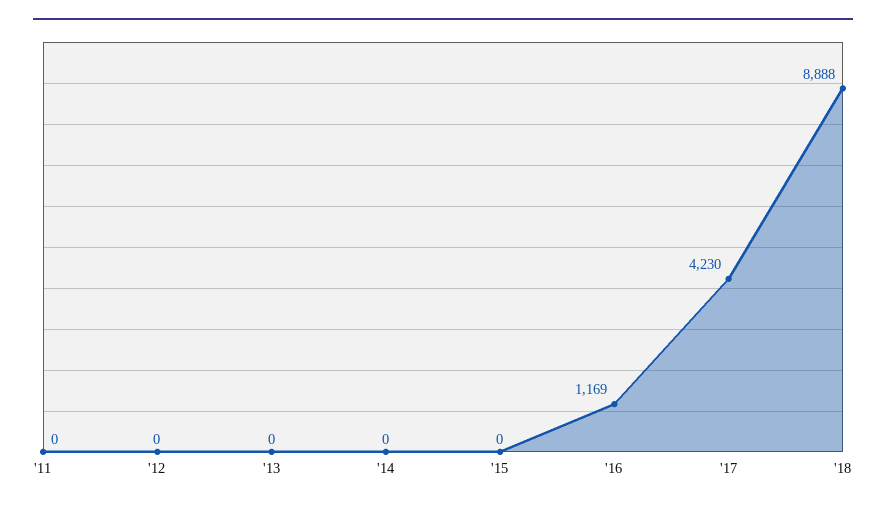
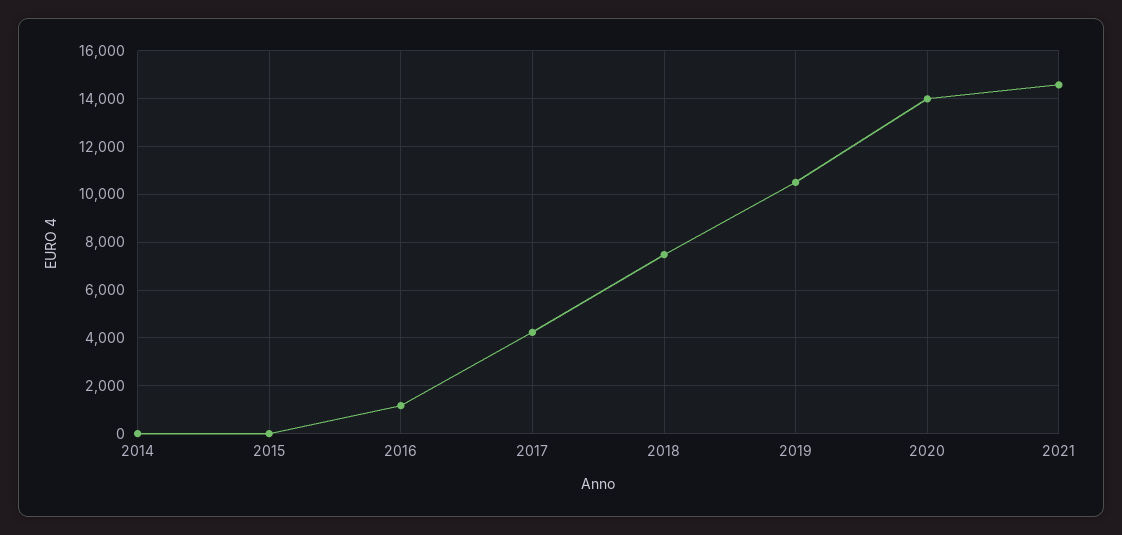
'11: 0 -> none
'12: 0 -> none
'13: 0 -> none
'18: 8888 -> 7500
2019: none -> 10500
2020: none -> 14000
2021: none -> 14500

